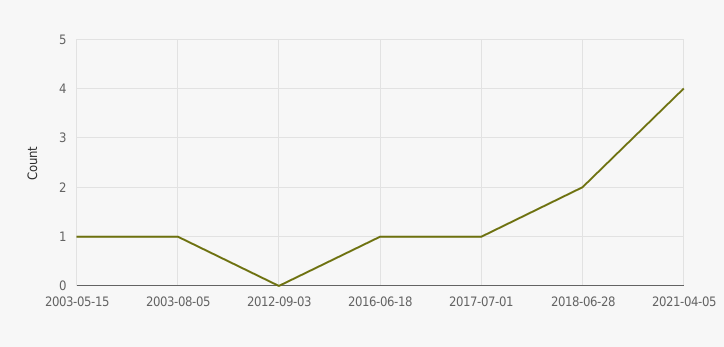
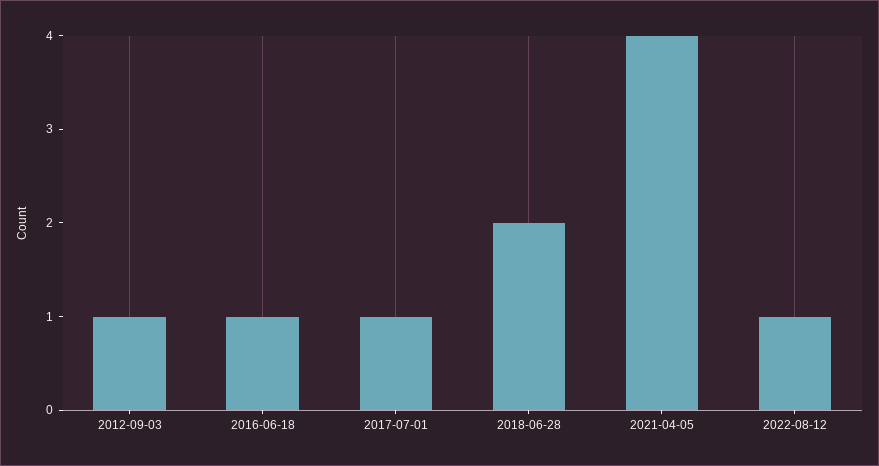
2003-05-15: 1 -> none
2003-08-05: 1 -> none
2012-09-03: 0 -> 1
2022-08-12: none -> 1

